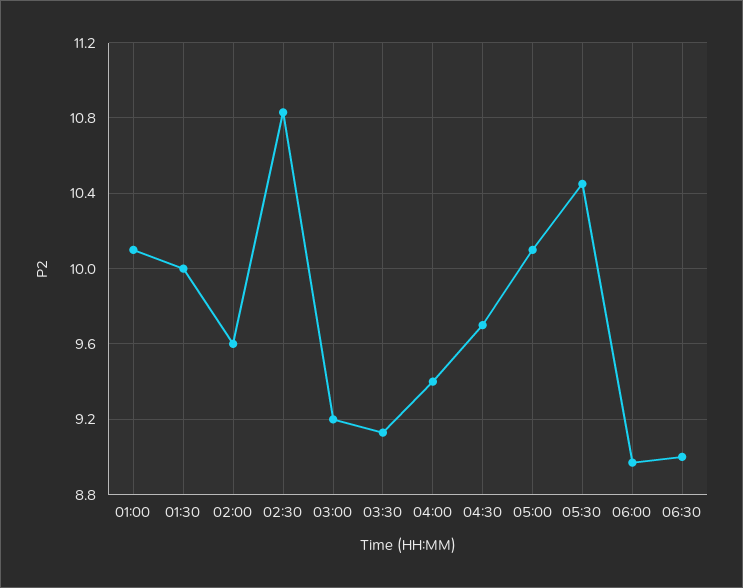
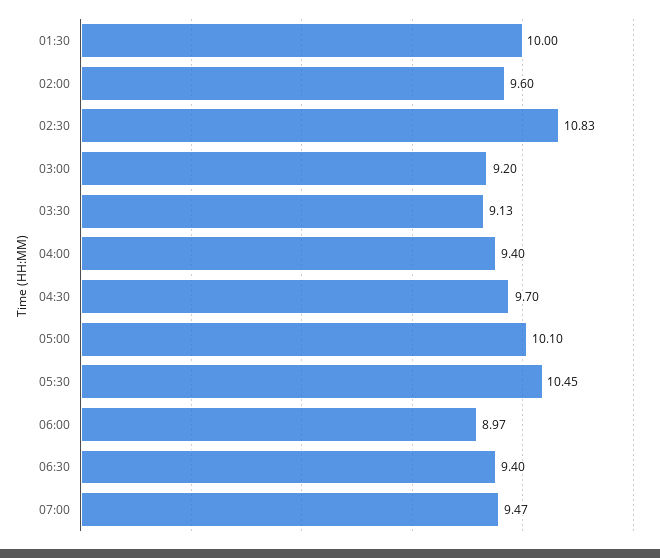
01:00: 10.1 -> none
06:30: 9 -> 9.4
07:00: none -> 9.47

